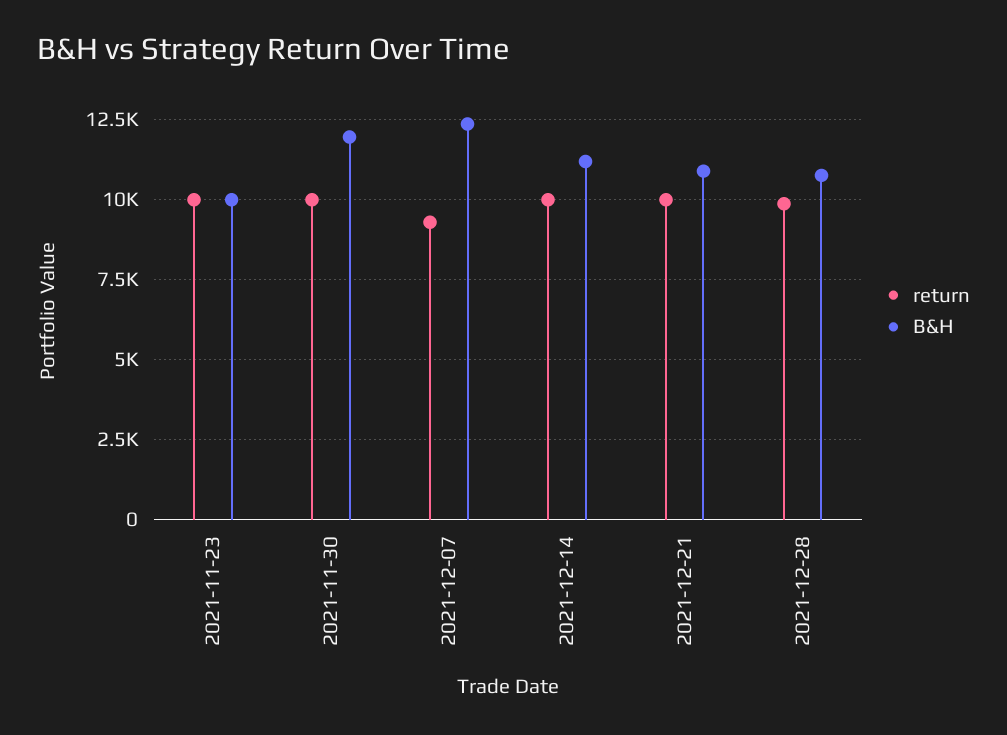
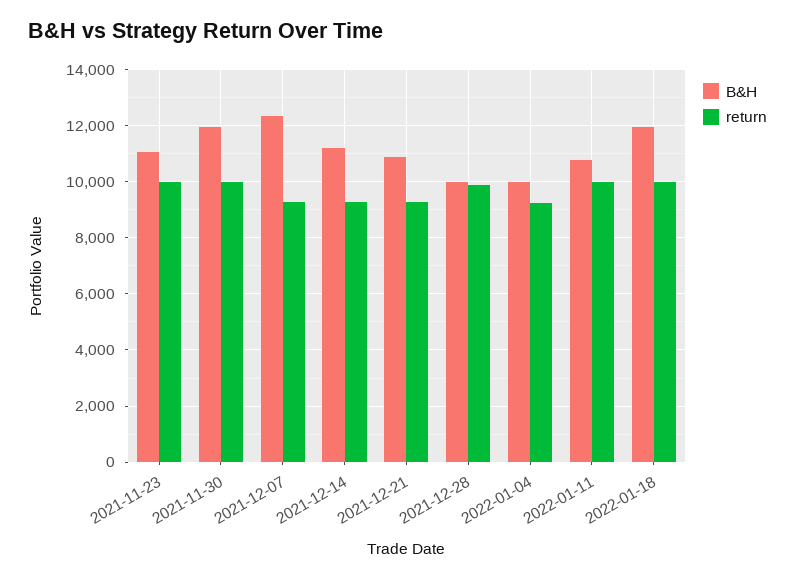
B&H, 2021-11-23: 10000 -> 11000
return, 2021-12-14: 10000 -> 9250
return, 2021-12-21: 10000 -> 9250
B&H, 2021-12-28: 10750 -> 10000
B&H, 2022-01-04: none -> 10000
return, 2022-01-04: none -> 9250
B&H, 2022-01-11: none -> 10750
return, 2022-01-11: none -> 10000
B&H, 2022-01-18: none -> 12000
return, 2022-01-18: none -> 10000

